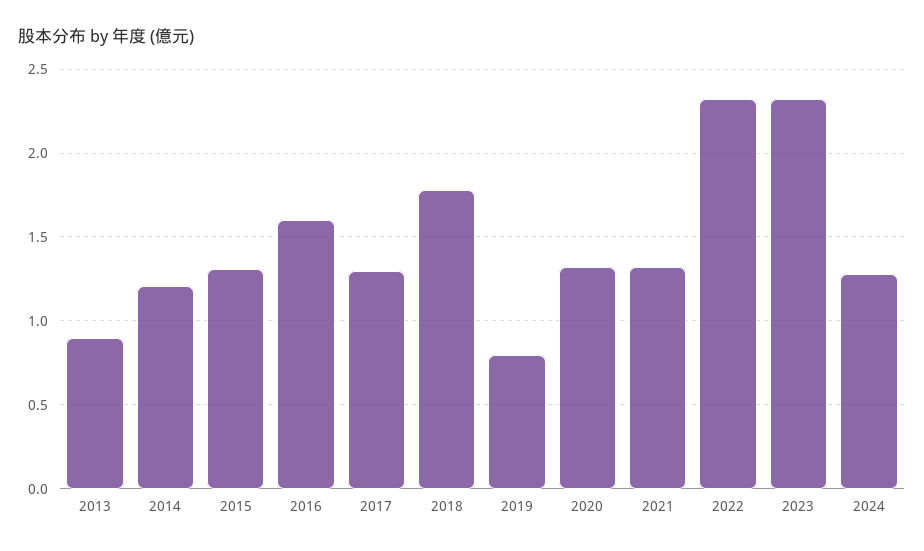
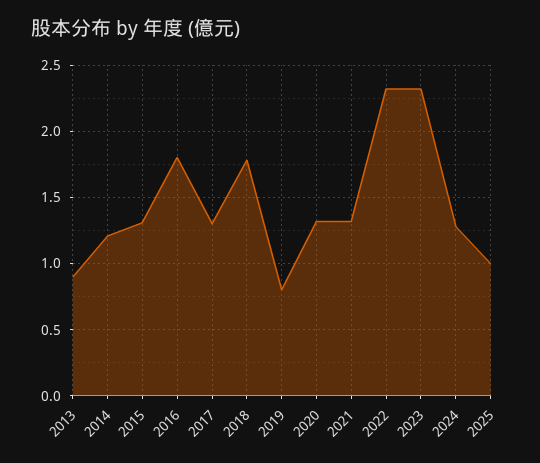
2016: 1.6 -> 1.8
2025: none -> 1

